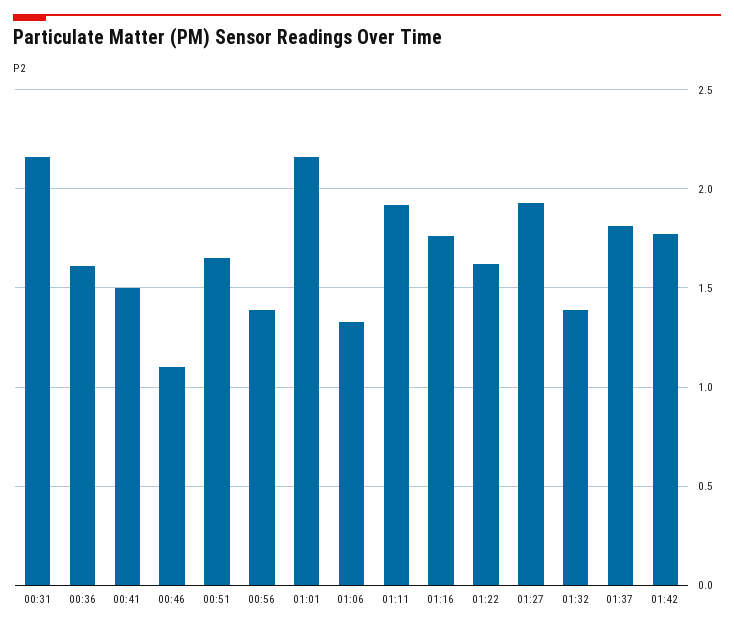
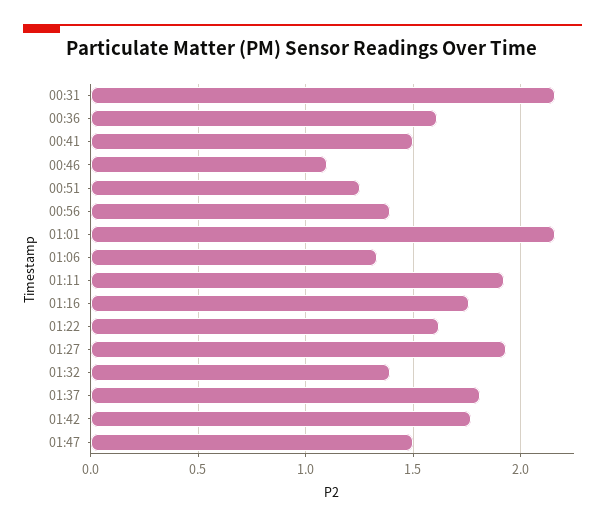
00:51: 1.65 -> 1.25
01:47: none -> 1.5

